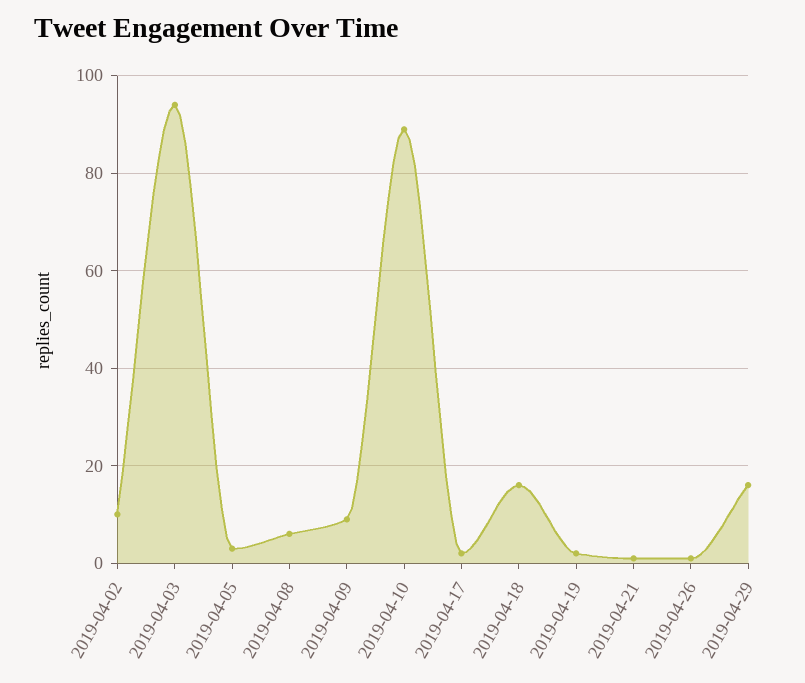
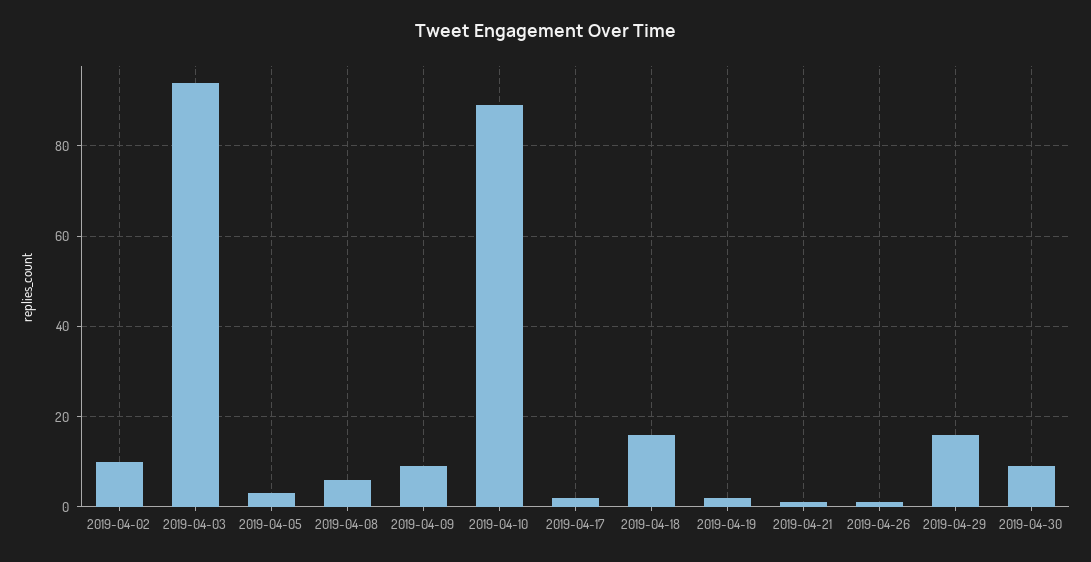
2019-04-30: none -> 10

